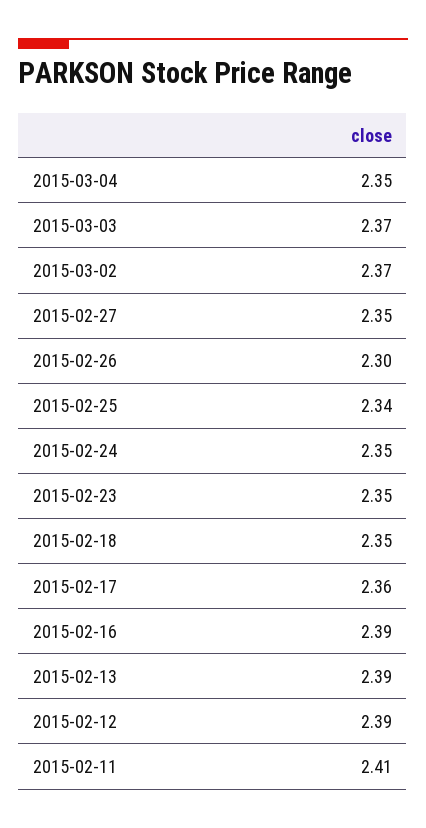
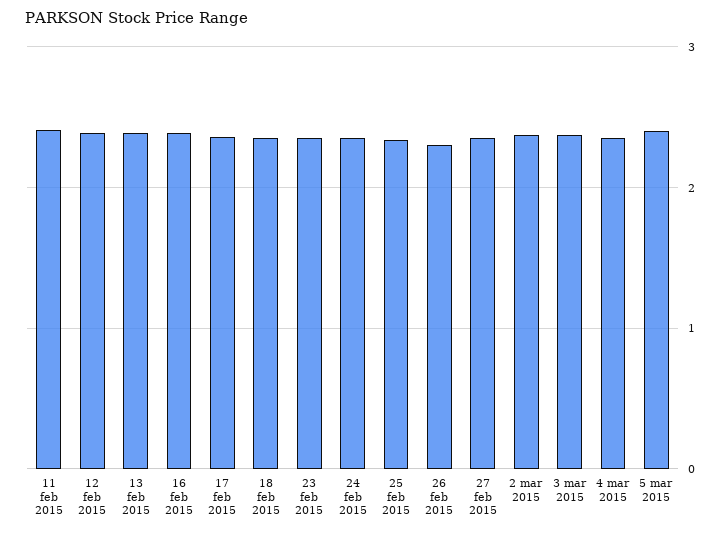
5 mar 2015: none -> 2.4

